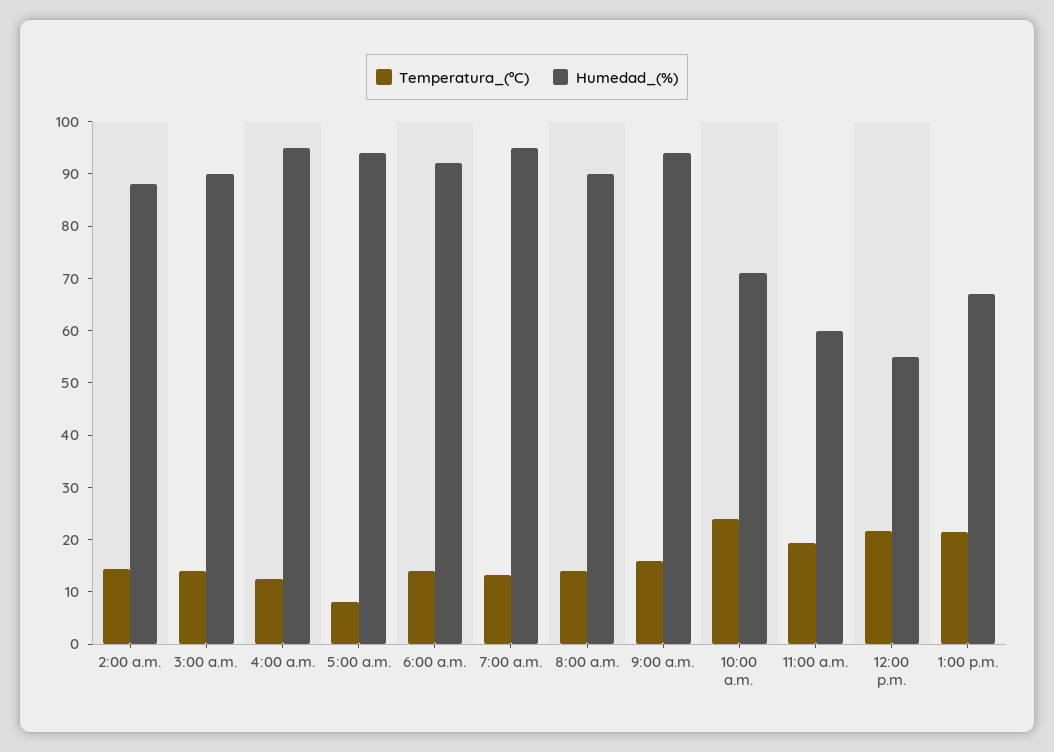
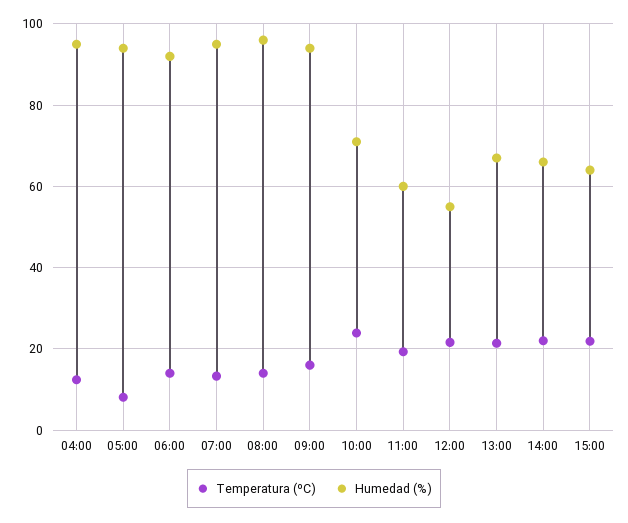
Temperatura_(ºC), 2:00 a.m.: 14 -> none
Humedad_(%), 2:00 a.m.: 88 -> none
Temperatura_(ºC), 3:00 a.m.: 14 -> none
Humedad_(%), 3:00 a.m.: 90 -> none
Humedad_(%), 8:00 a.m.: 90 -> 96
Temperatura_(ºC), 14:00: none -> 22
Humedad_(%), 14:00: none -> 66
Temperatura_(ºC), 15:00: none -> 22
Humedad_(%), 15:00: none -> 64

